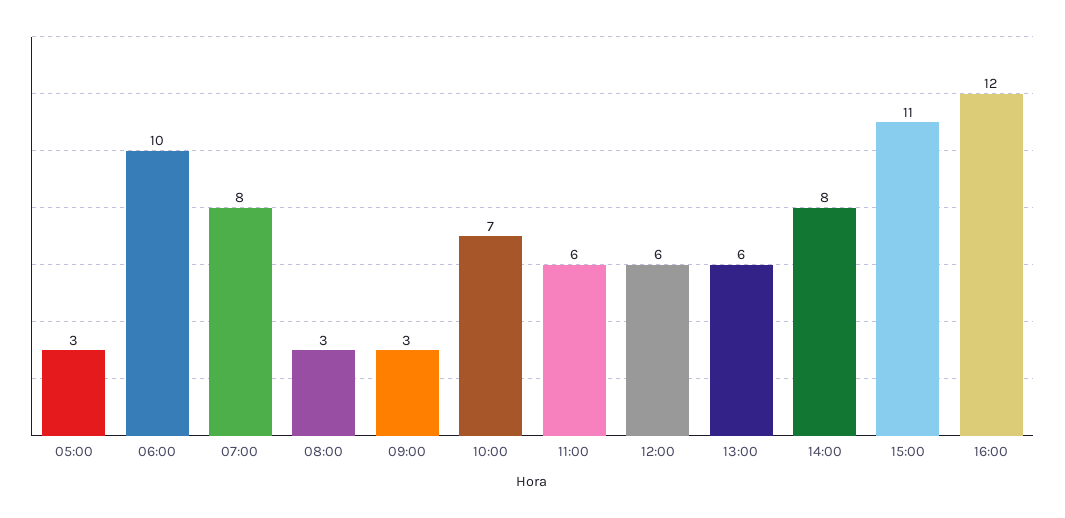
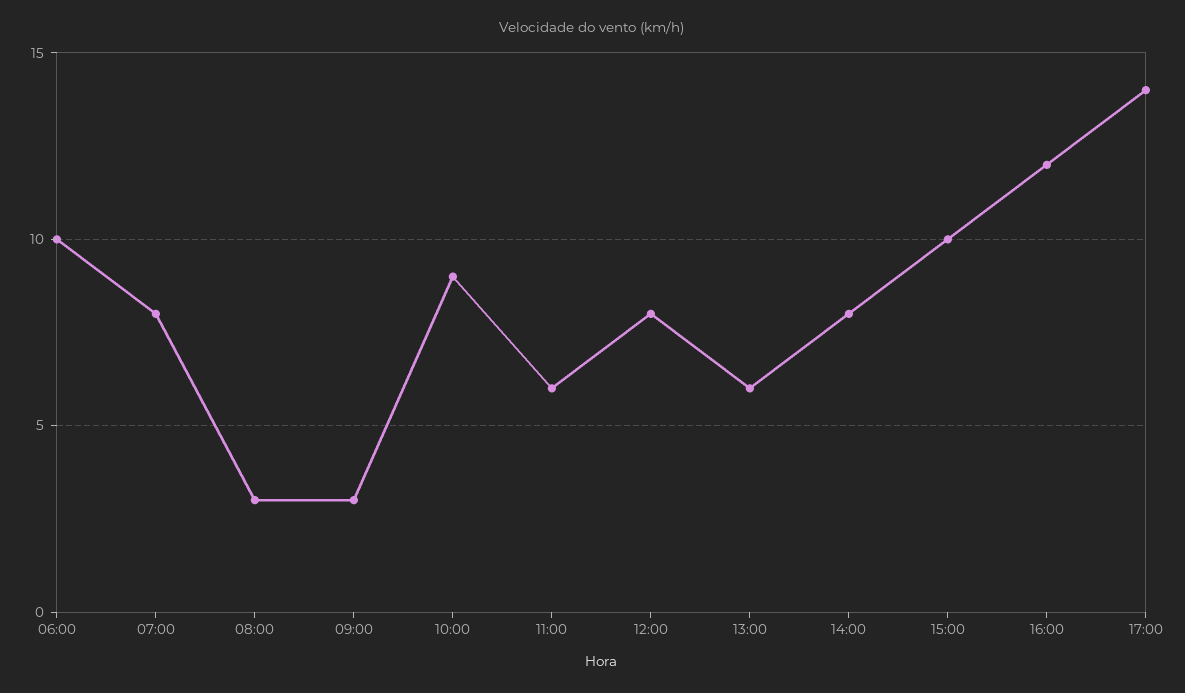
05:00: 3 -> none
10:00: 7 -> 9
12:00: 6 -> 8
15:00: 11 -> 10
17:00: none -> 14

